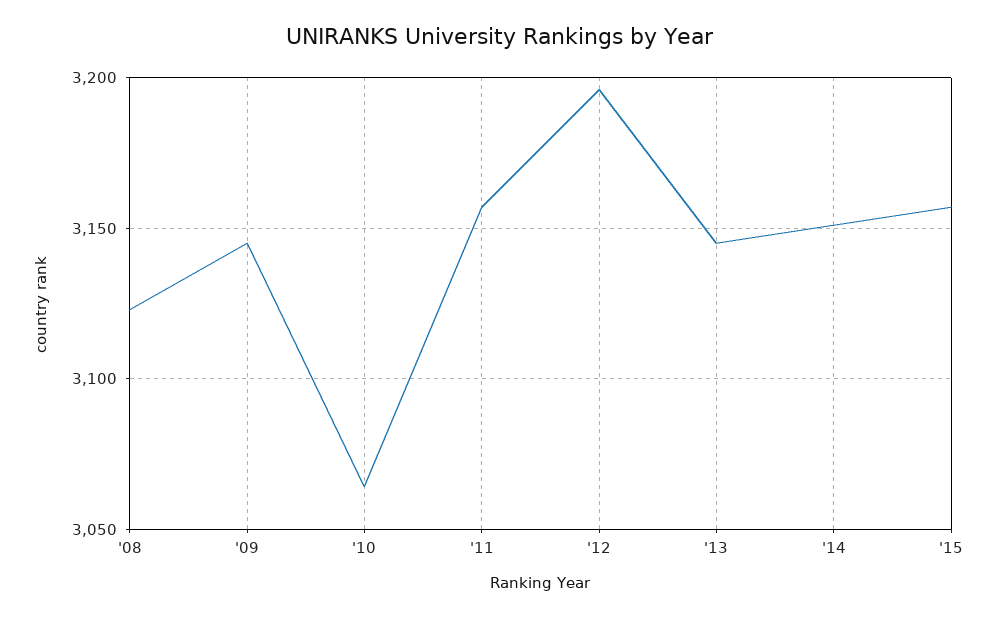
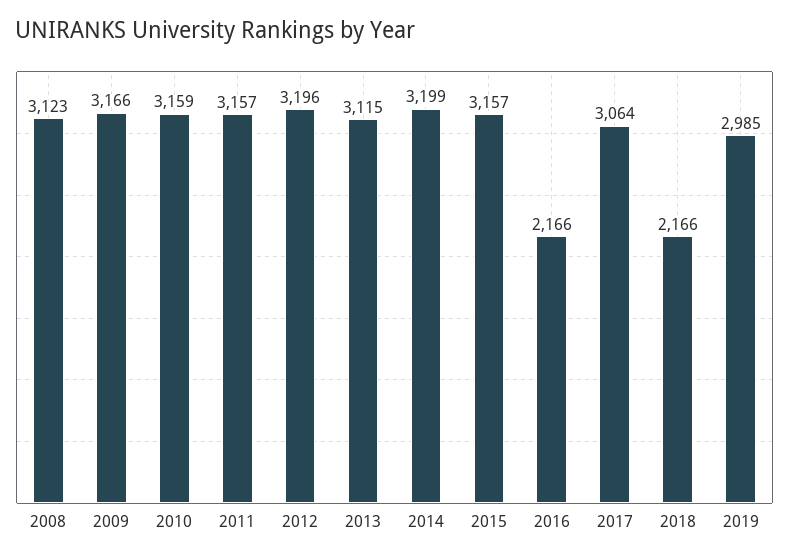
'09: 3145 -> 3166
'10: 3065 -> 3159
'13: 3145 -> 3115
'14: 3150 -> 3199
2016: none -> 2166
2017: none -> 3064
2018: none -> 2166
2019: none -> 2985

